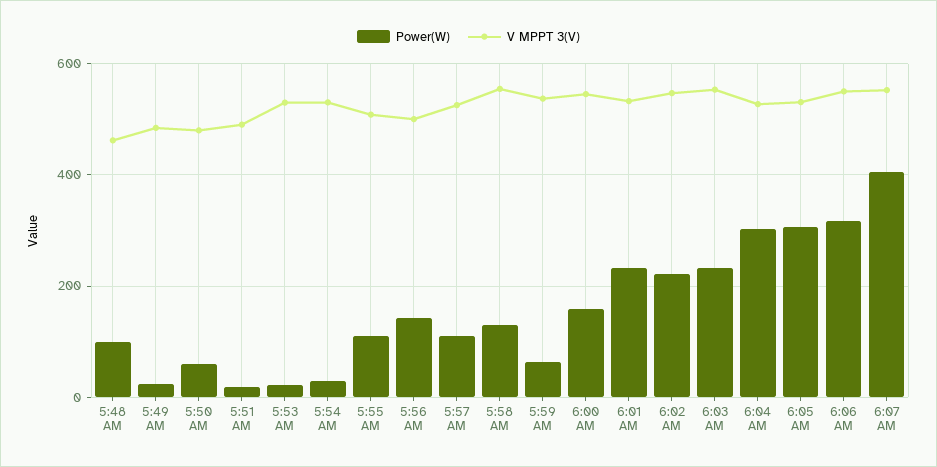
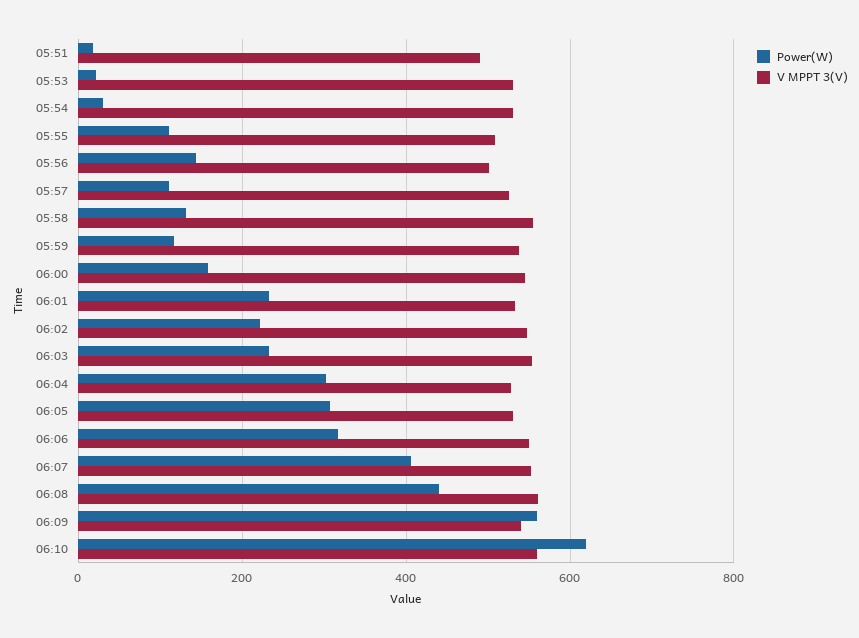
Power(W), 5:48 AM: 100 -> none
V MPPT 3(V), 5:48 AM: 460 -> none
Power(W), 5:49 AM: 20 -> none
V MPPT 3(V), 5:49 AM: 480 -> none
Power(W), 5:50 AM: 60 -> none
V MPPT 3(V), 5:50 AM: 480 -> none
Power(W), 5:59 AM: 60 -> 120
Power(W), 06:08: none -> 440
V MPPT 3(V), 06:08: none -> 560
Power(W), 06:09: none -> 560
V MPPT 3(V), 06:09: none -> 540
Power(W), 06:10: none -> 620
V MPPT 3(V), 06:10: none -> 560

